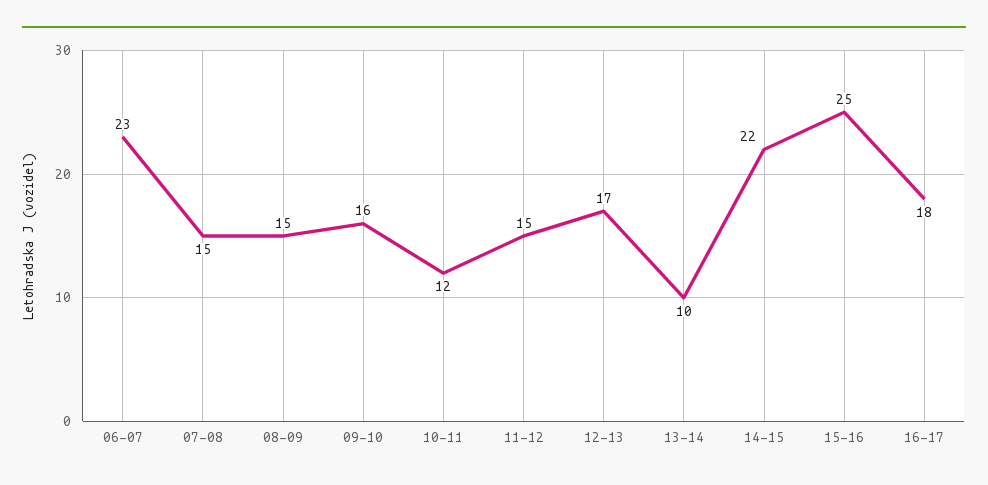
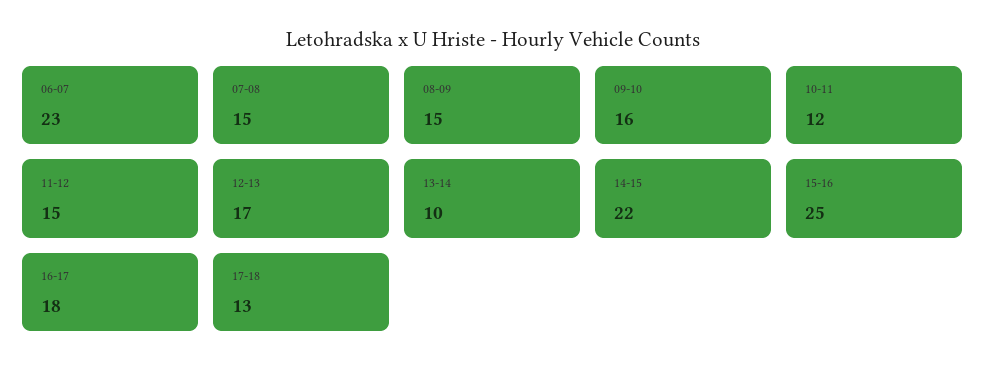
17-18: none -> 13

